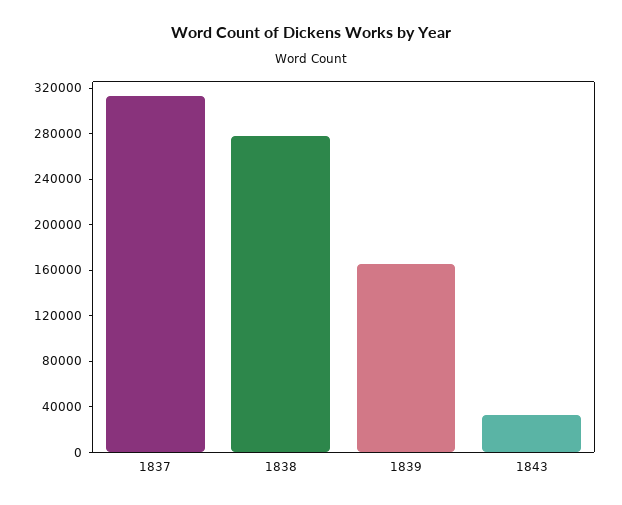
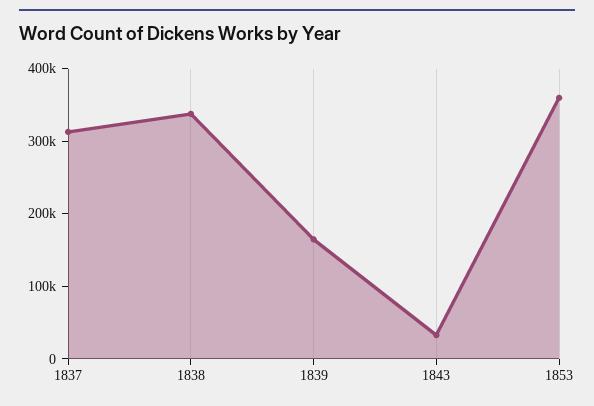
1838: 280000 -> 340000
1853: none -> 360000

